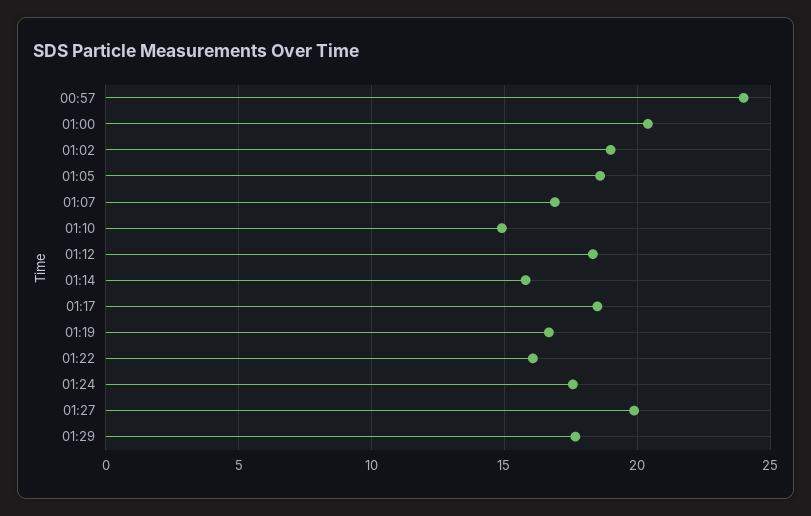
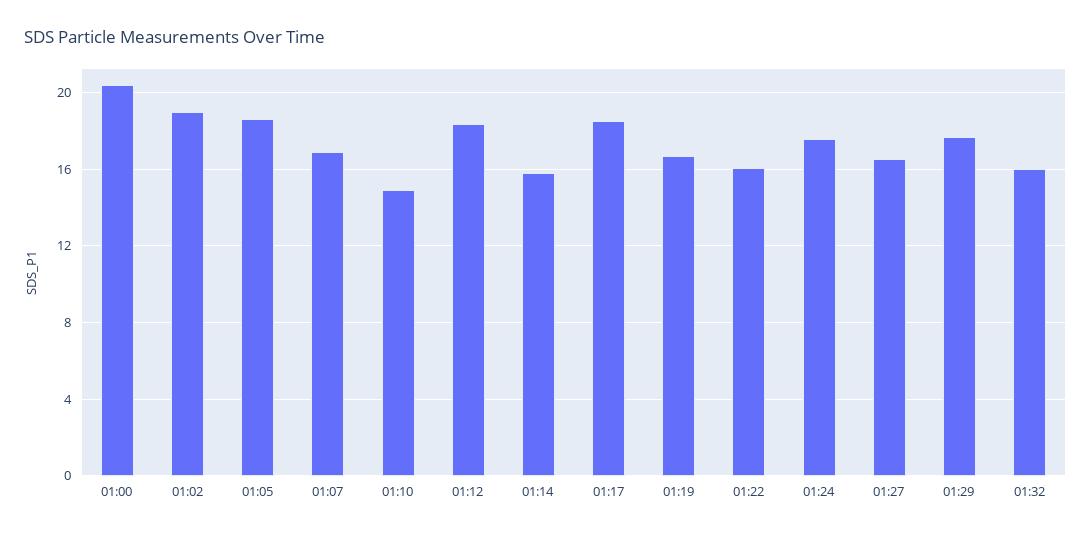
00:57: 24 -> none
01:27: 20 -> 16.5
01:32: none -> 16

